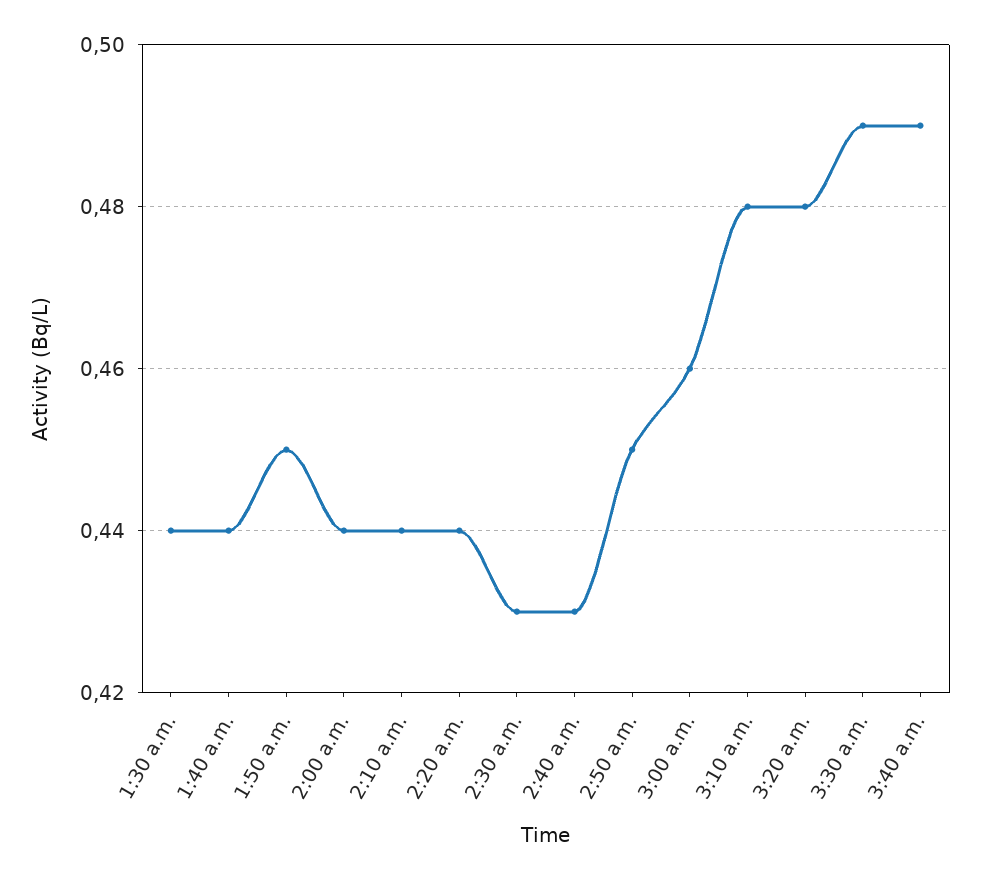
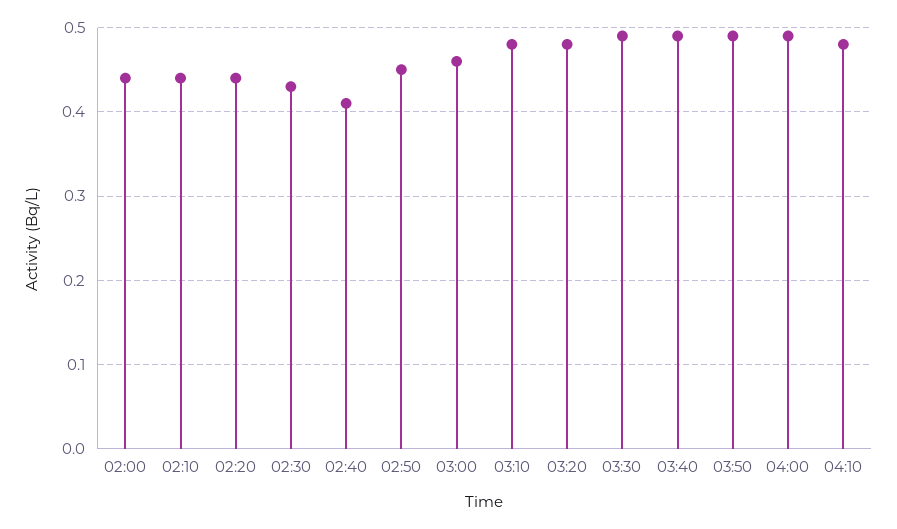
1:30 a.m.: 0.44 -> none
1:40 a.m.: 0.44 -> none
1:50 a.m.: 0.45 -> none
2:40 a.m.: 0.43 -> 0.41
03:50: none -> 0.49
04:00: none -> 0.49
04:10: none -> 0.48

